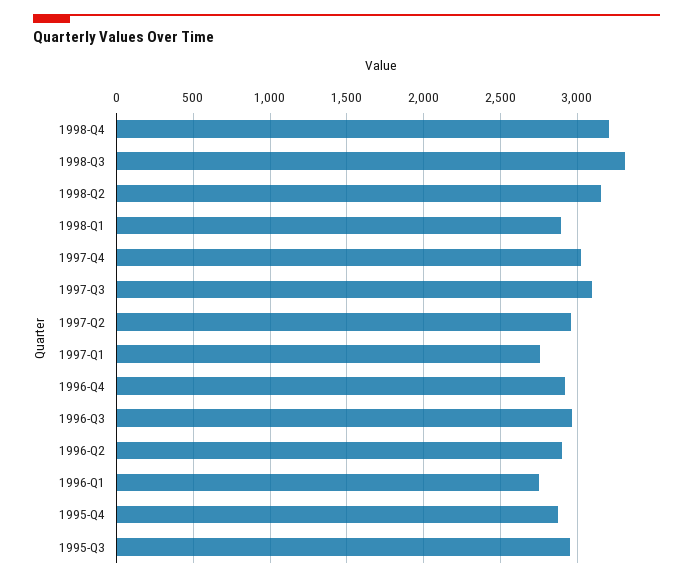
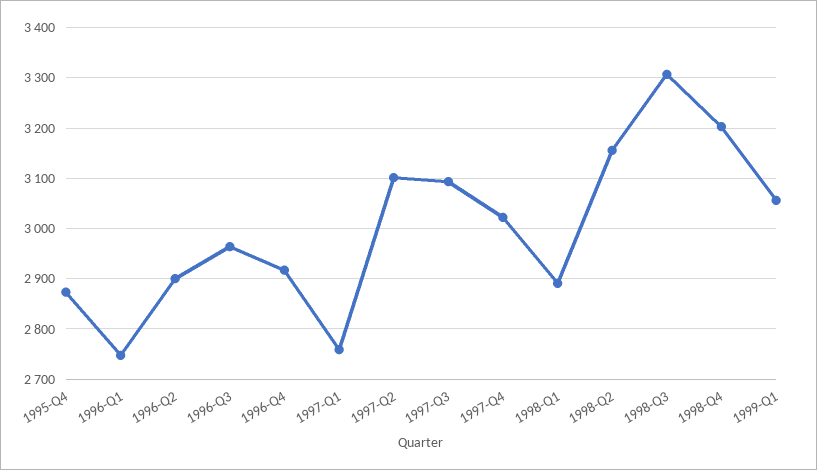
1997-Q2: 2950 -> 3100
1995-Q3: 2950 -> none
1999-Q1: none -> 3060

